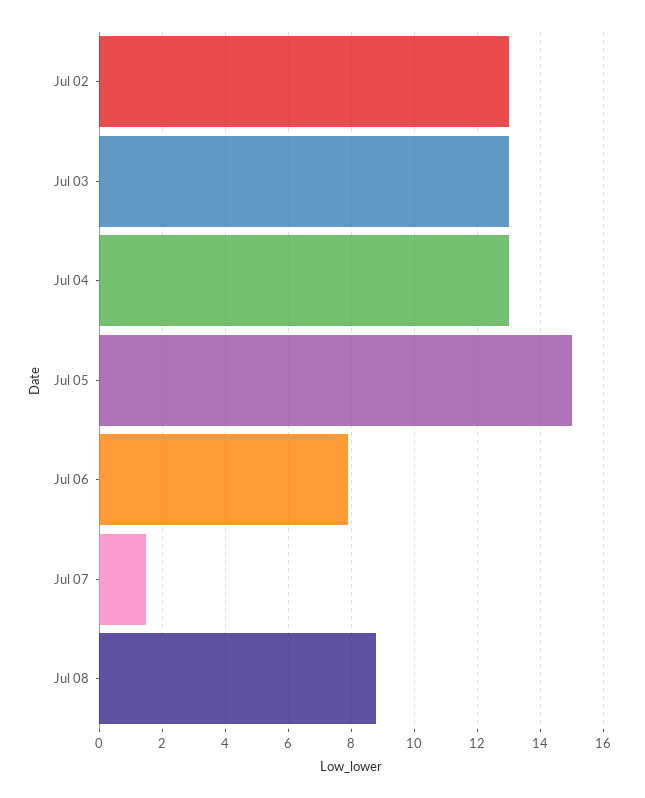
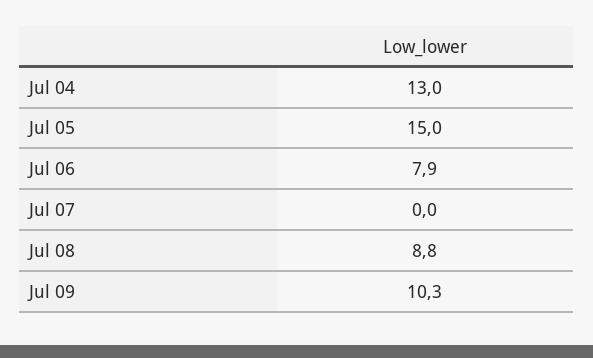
Jul 02: 13 -> none
Jul 03: 13 -> none
Jul 07: 1.5 -> 0
Jul 09: none -> 10.3

